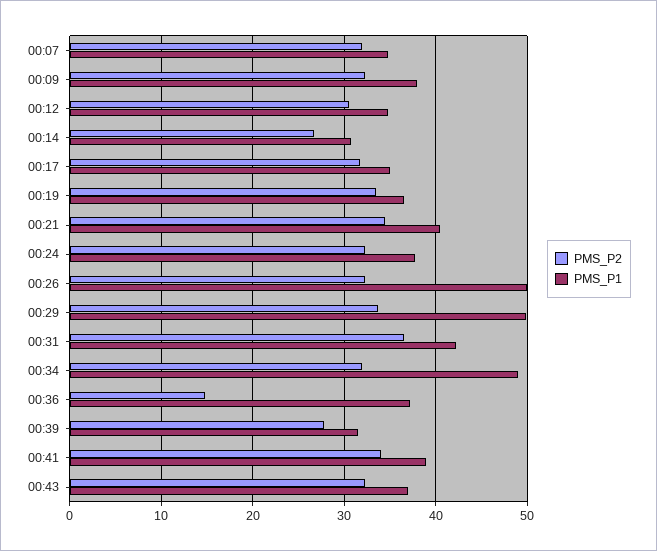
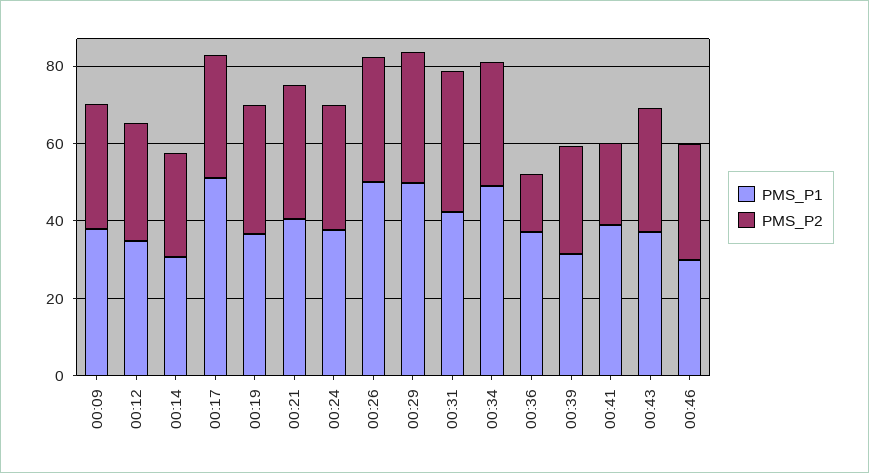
PMS_P2, 00:07: 32 -> none
PMS_P1, 00:07: 35 -> none
PMS_P1, 00:17: 35 -> 50
PMS_P2, 00:41: 34 -> 20
PMS_P1, 00:46: none -> 30
PMS_P2, 00:46: none -> 30

